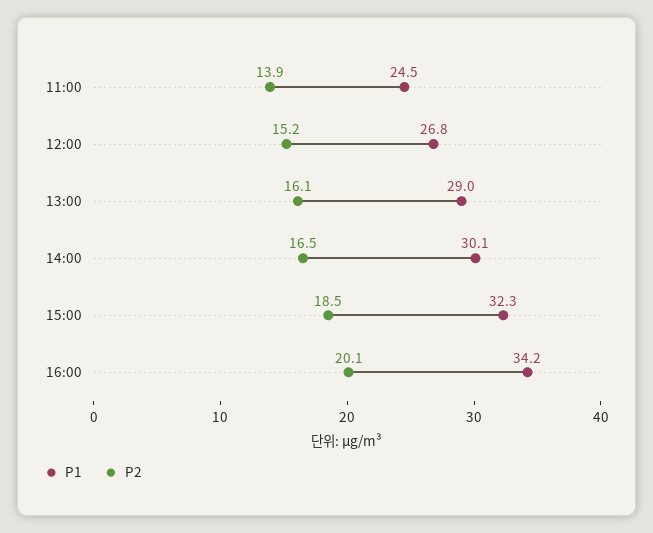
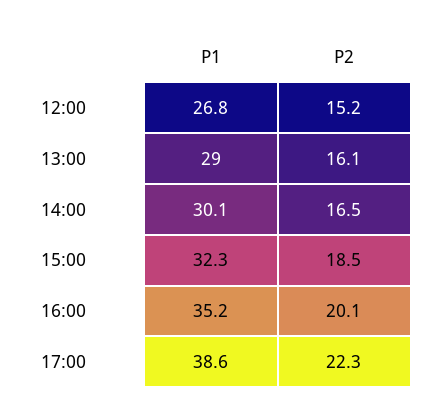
P1, 11:00: 24.5 -> none
P2, 11:00: 13.9 -> none
P1, 16:00: 34.2 -> 35.2
P1, 17:00: none -> 38.6
P2, 17:00: none -> 22.3

